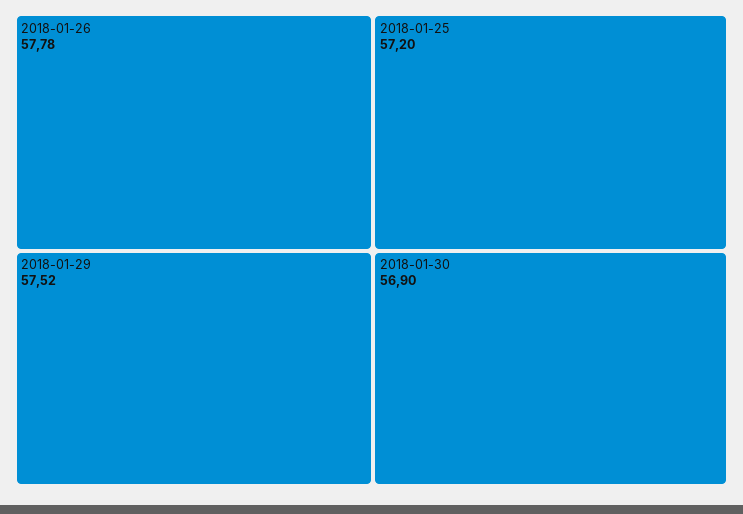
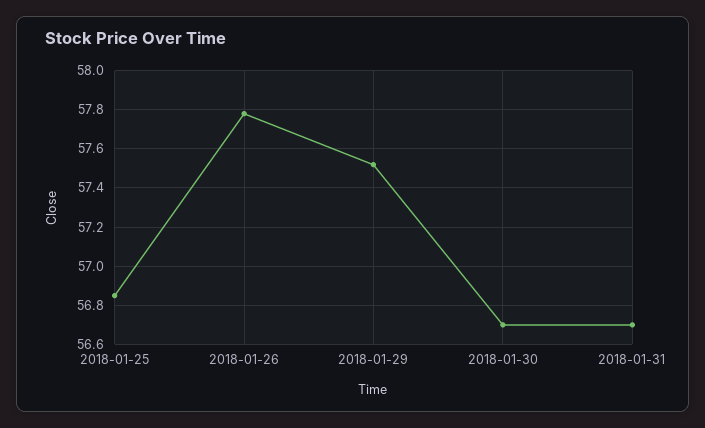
2018-01-25: 57.2 -> 56.85
2018-01-30: 56.9 -> 56.7
2018-01-31: none -> 56.7

